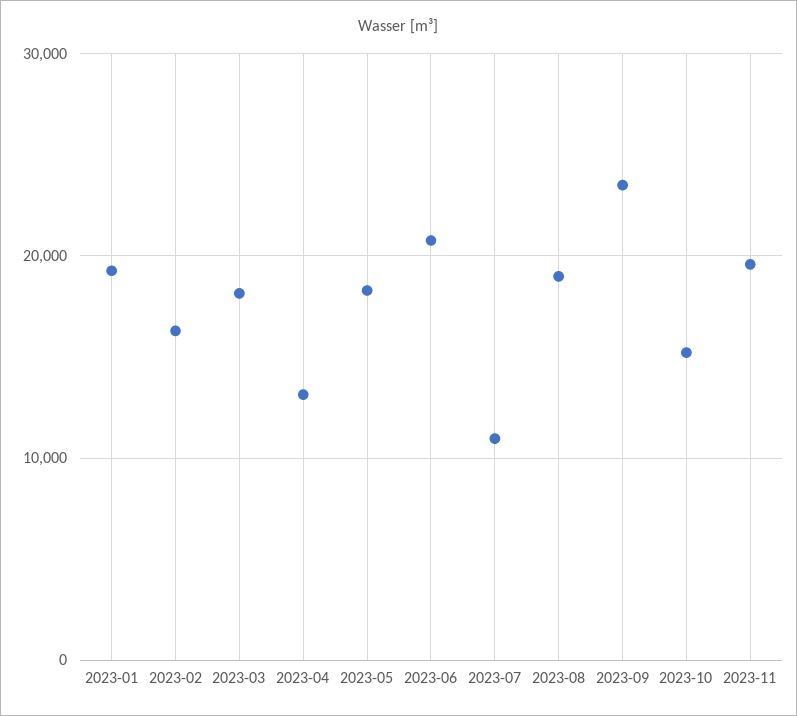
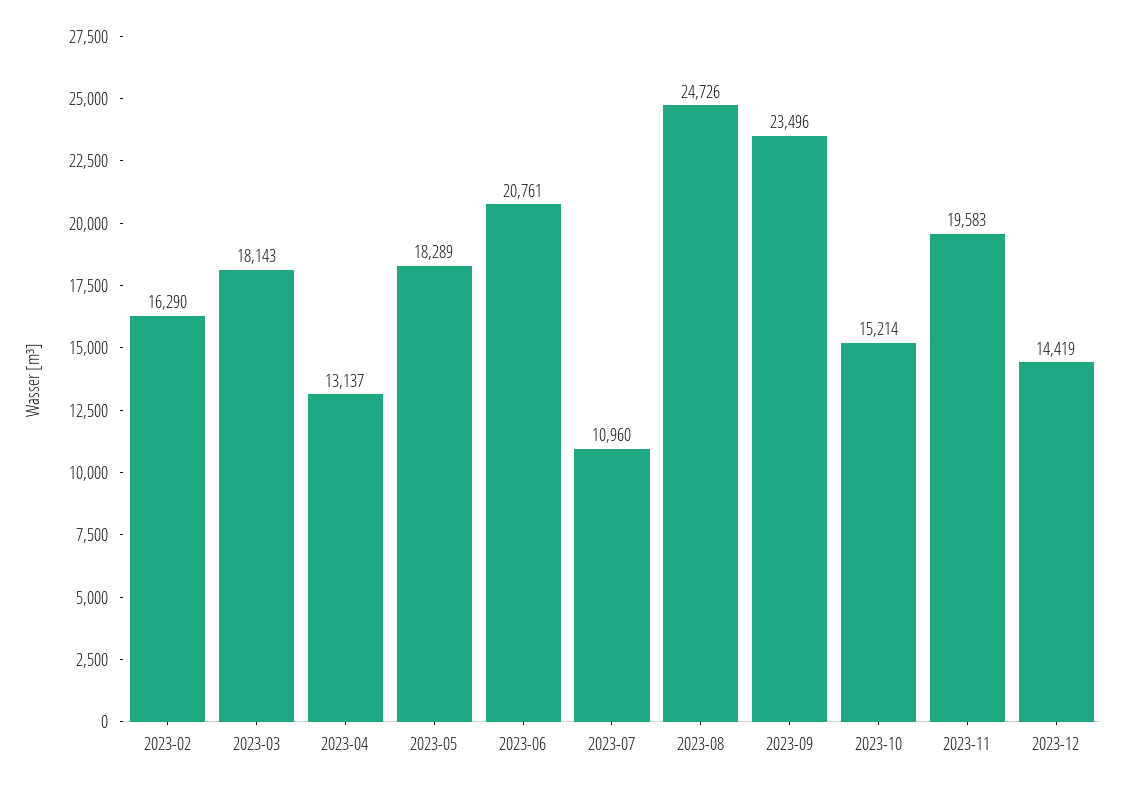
2023-01: 19000 -> none
2023-08: 19000 -> 24726
2023-12: none -> 14419

